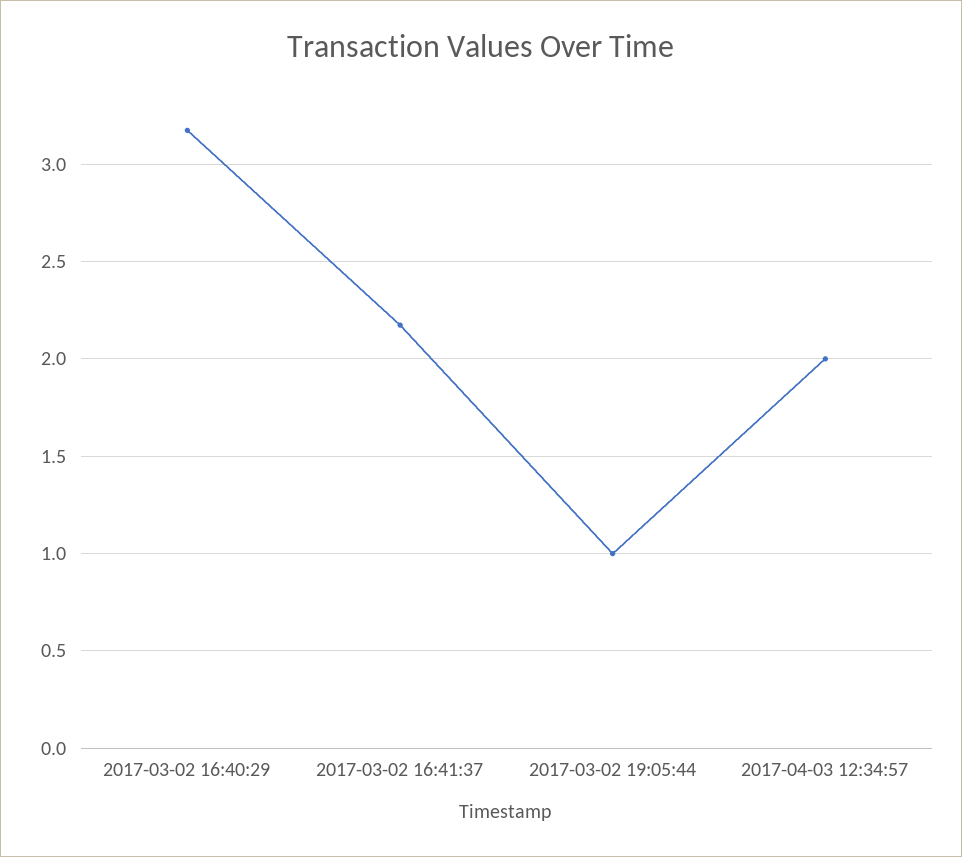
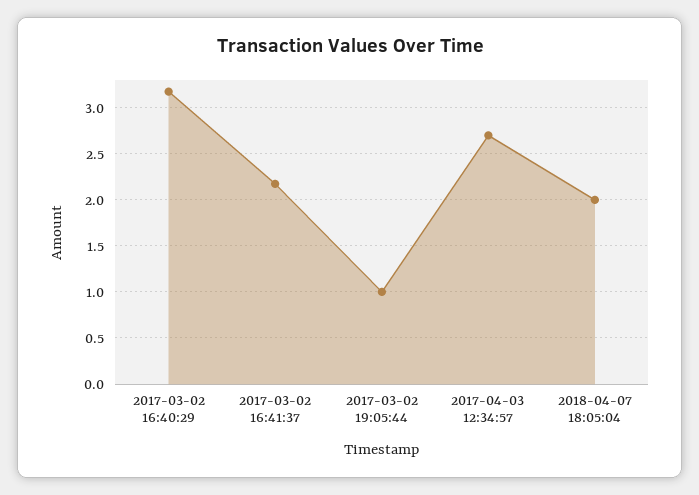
2017-04-03 12:34:57: 2 -> 2.7
2018-04-07 18:05:04: none -> 2

